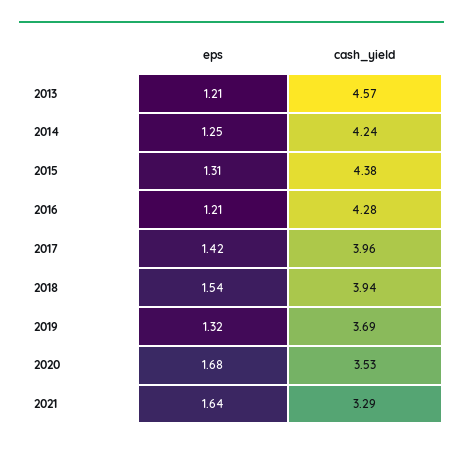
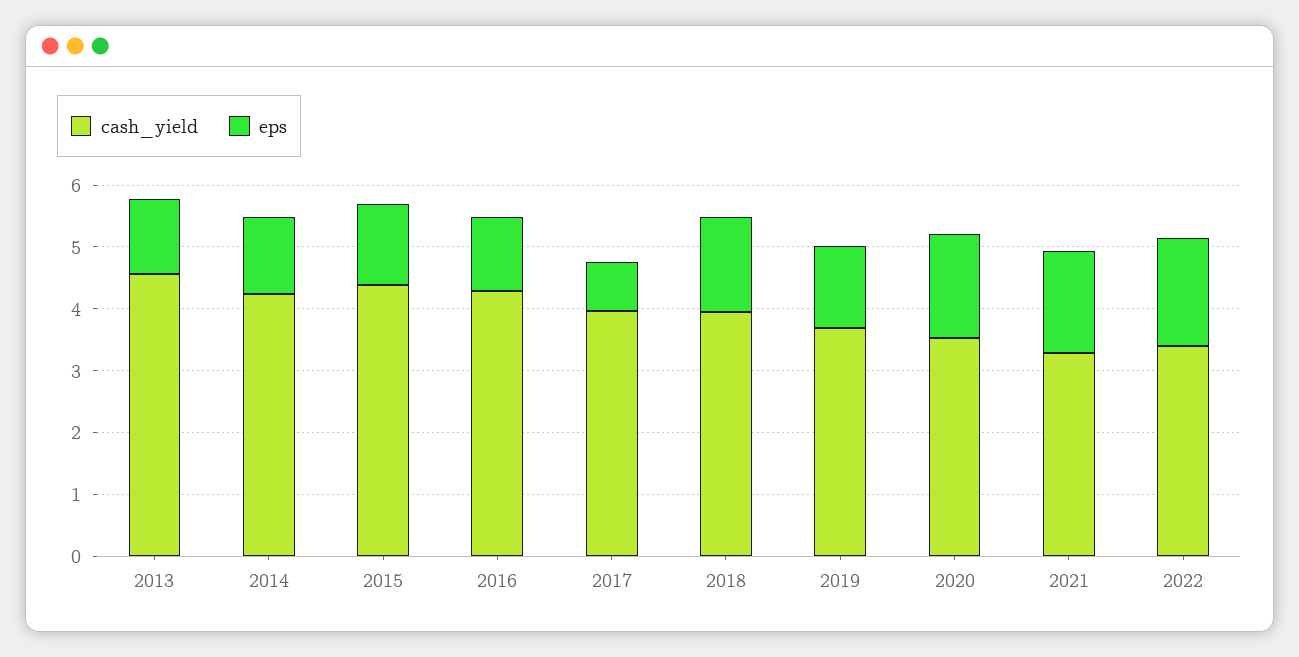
eps, 2017: 1.42 -> 0.8
cash_yield, 2022: none -> 3.4
eps, 2022: none -> 1.8

